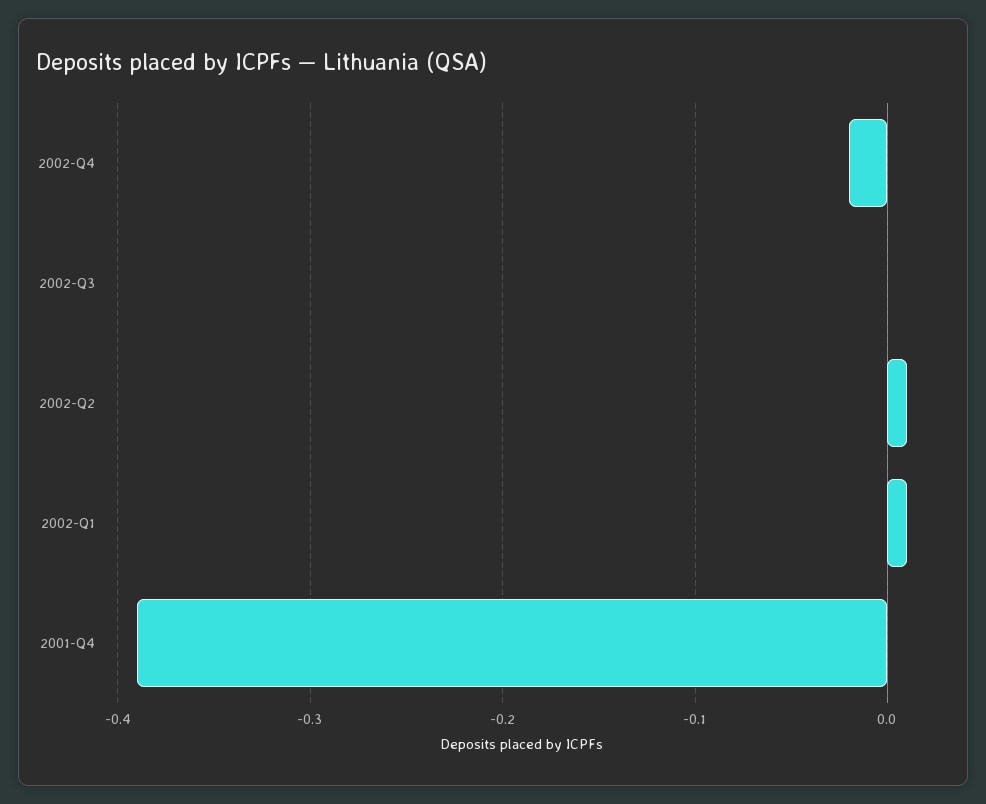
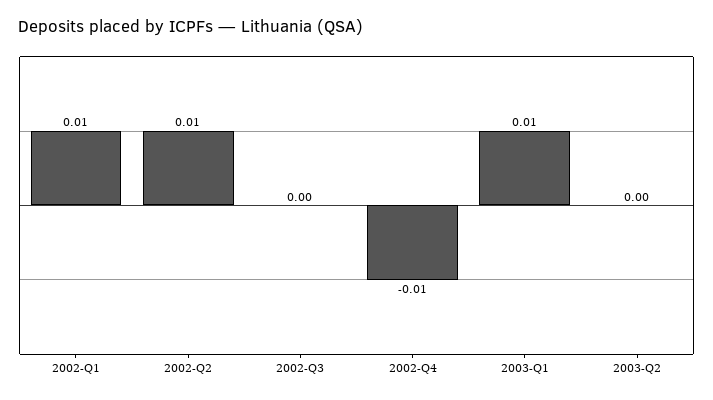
2002-Q4: -0.02 -> -0.01
2001-Q4: -0.39 -> none
2003-Q1: none -> 0.01
2003-Q2: none -> 0

